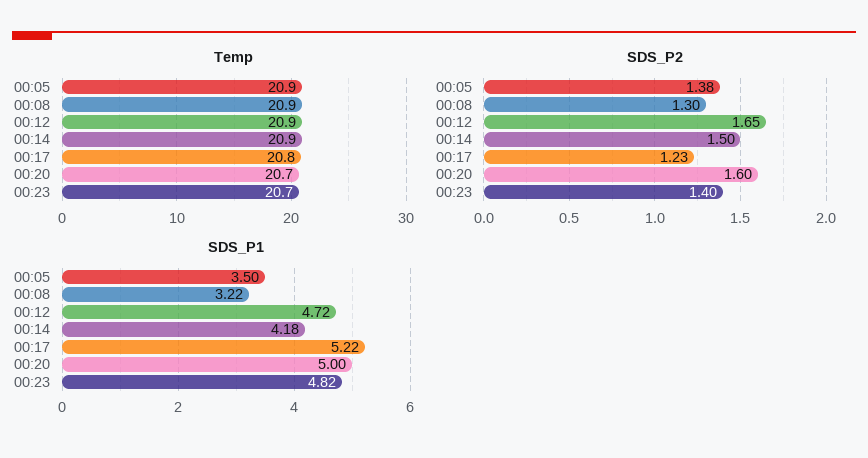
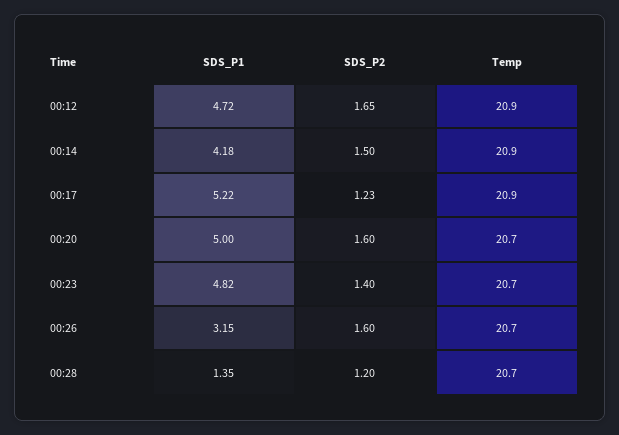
Temp, 00:05: 20.9 -> none
Temp, 00:08: 20.9 -> none
Temp, 00:17: 20.8 -> 20.9
SDS_P2, 00:05: 1.38 -> none
SDS_P2, 00:08: 1.3 -> none
SDS_P1, 00:05: 3.5 -> none
SDS_P1, 00:08: 3.22 -> none
SDS_P1, 00:26: none -> 3.15
SDS_P2, 00:26: none -> 1.6
Temp, 00:26: none -> 20.7
SDS_P1, 00:28: none -> 1.35
SDS_P2, 00:28: none -> 1.2
Temp, 00:28: none -> 20.7

